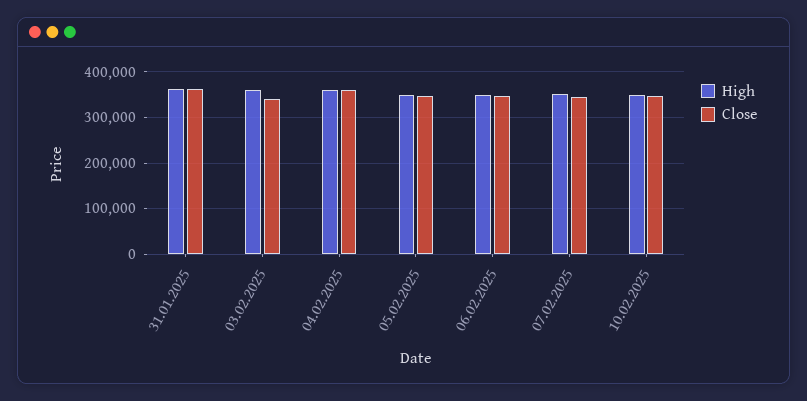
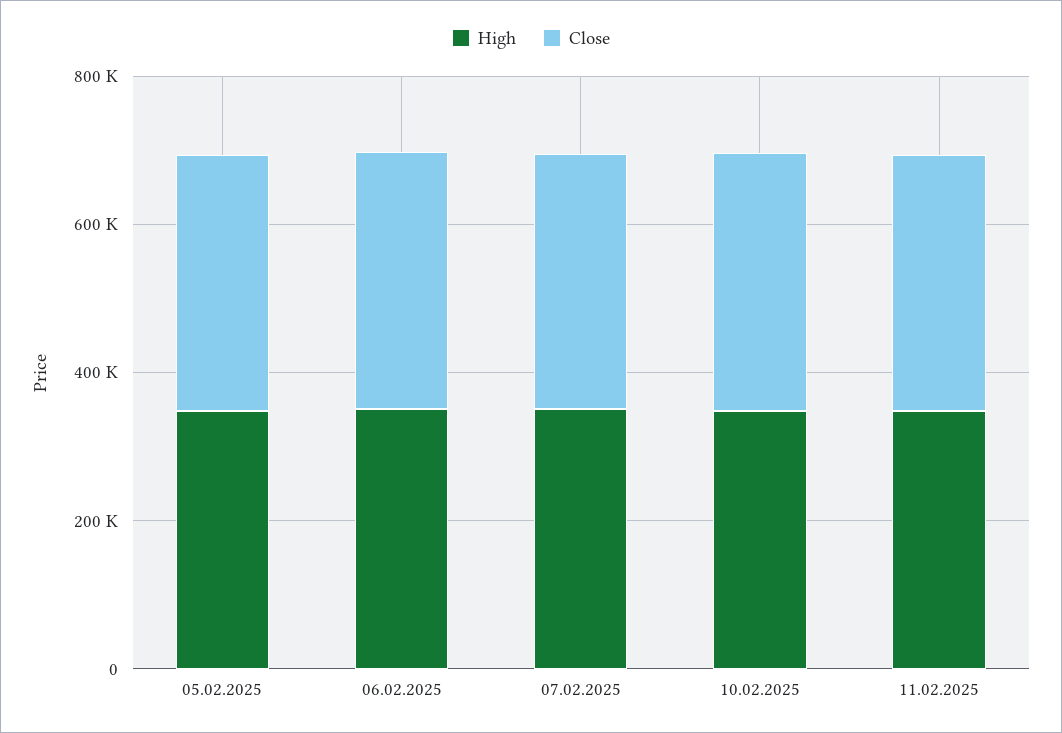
High, 31.01.2025: 360000 -> none
Close, 31.01.2025: 360000 -> none
High, 03.02.2025: 360000 -> none
Close, 03.02.2025: 340000 -> none
High, 04.02.2025: 360000 -> none
Close, 04.02.2025: 360000 -> none
High, 11.02.2025: none -> 350000
Close, 11.02.2025: none -> 350000

